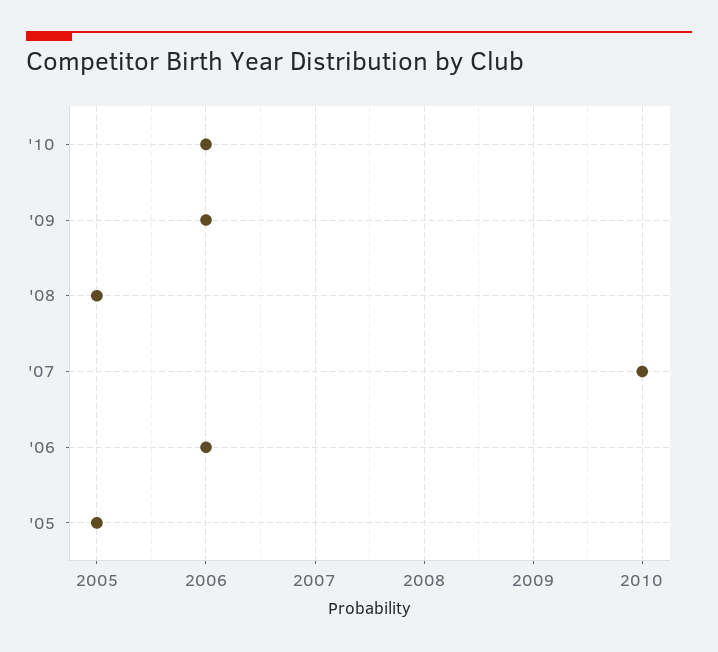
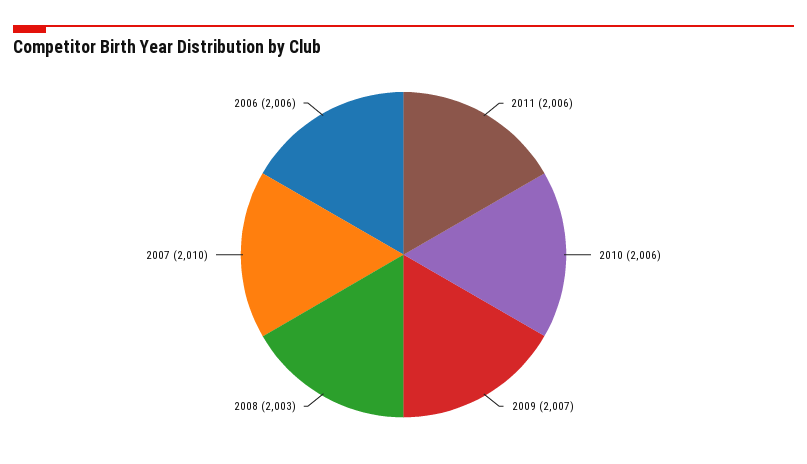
'09: 2006 -> 2007
'08: 2005 -> 2003
'05: 2005 -> none
2011: none -> 2006

